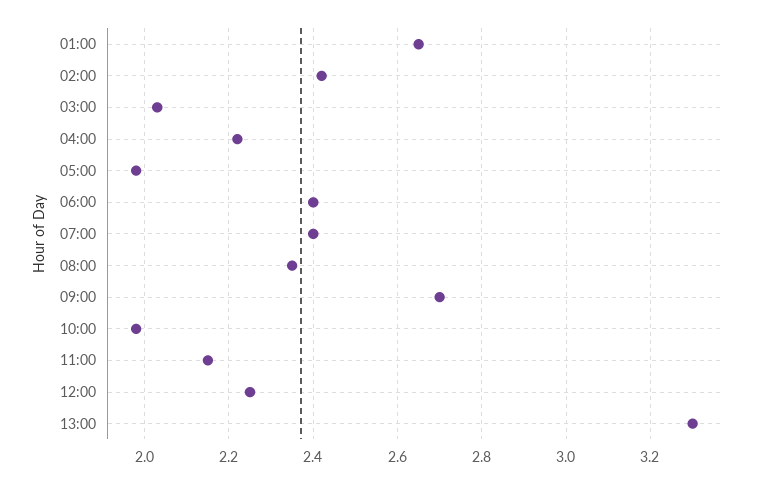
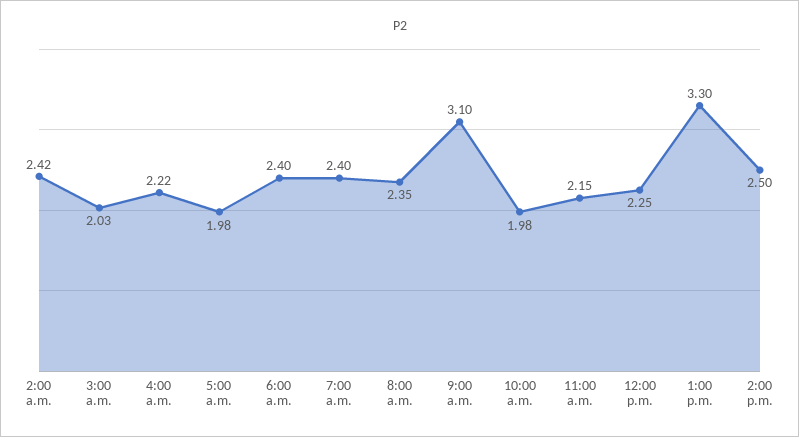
01:00: 2.65 -> none
09:00: 2.7 -> 3.1
2:00 p.m.: none -> 2.5

